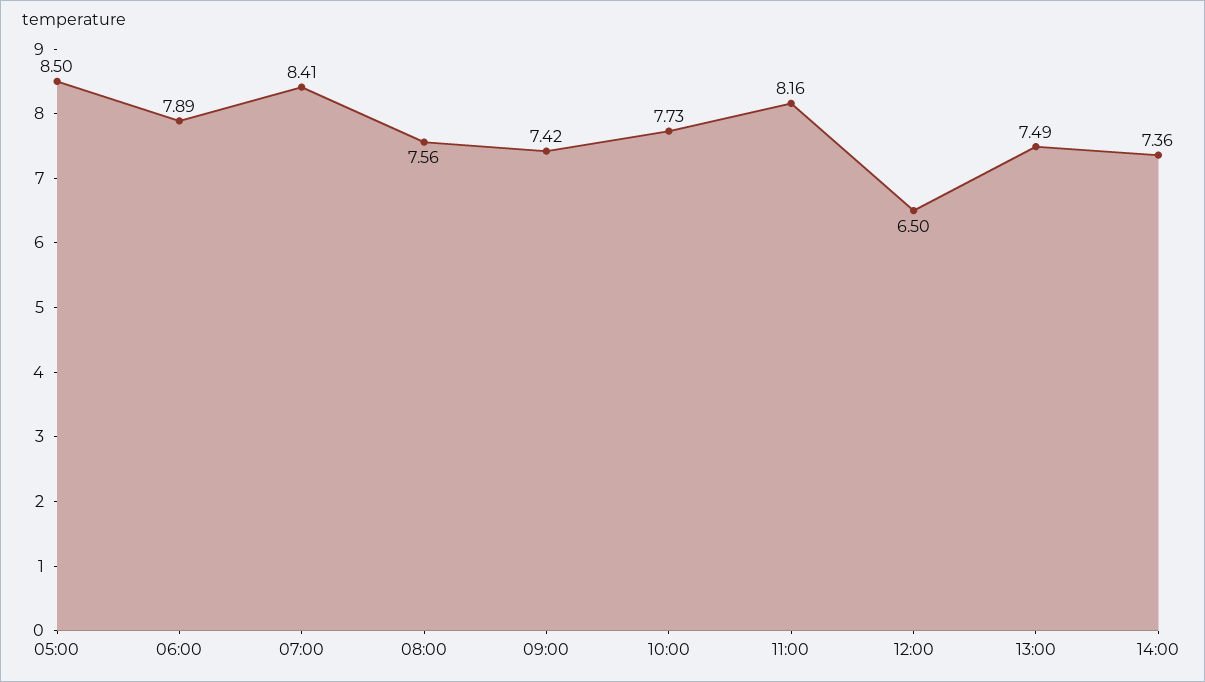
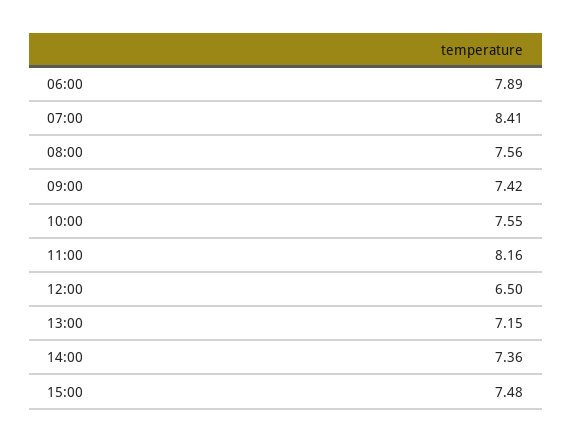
05:00: 8.5 -> none
10:00: 7.73 -> 7.55
13:00: 7.49 -> 7.15
15:00: none -> 7.48

